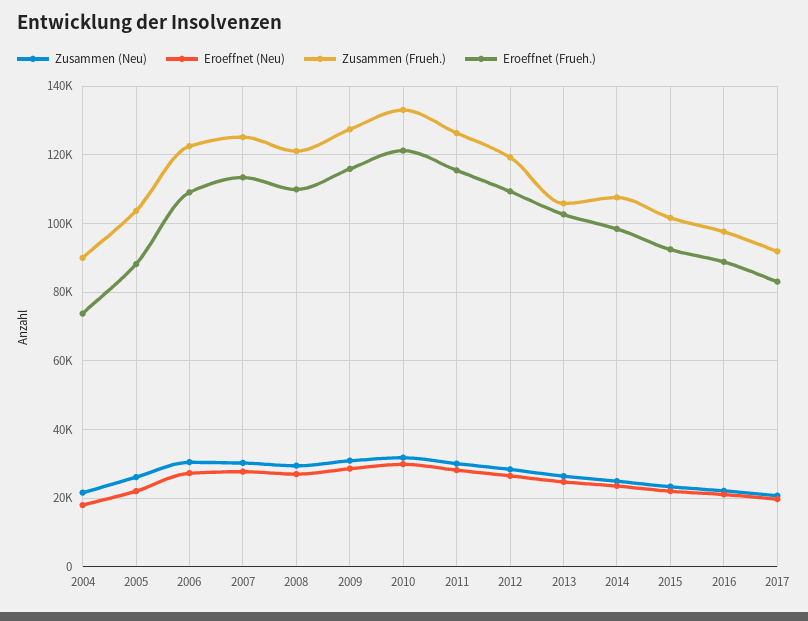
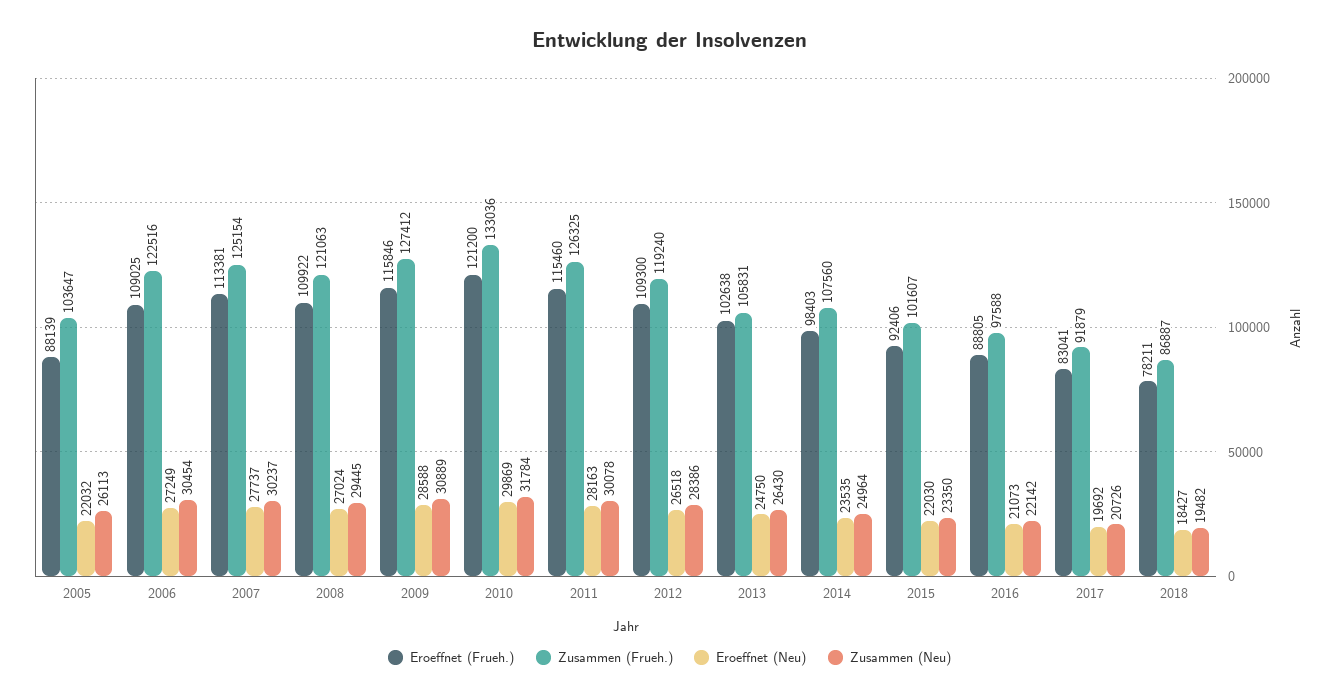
Zusammen (Neu), 2004: 22000 -> none
Eroeffnet (Neu), 2004: 18000 -> none
Zusammen (Frueh.), 2004: 90000 -> none
Eroeffnet (Frueh.), 2004: 74000 -> none
Eroeffnet (Frueh.), 2018: none -> 78211
Zusammen (Frueh.), 2018: none -> 86887
Eroeffnet (Neu), 2018: none -> 18427
Zusammen (Neu), 2018: none -> 19482

